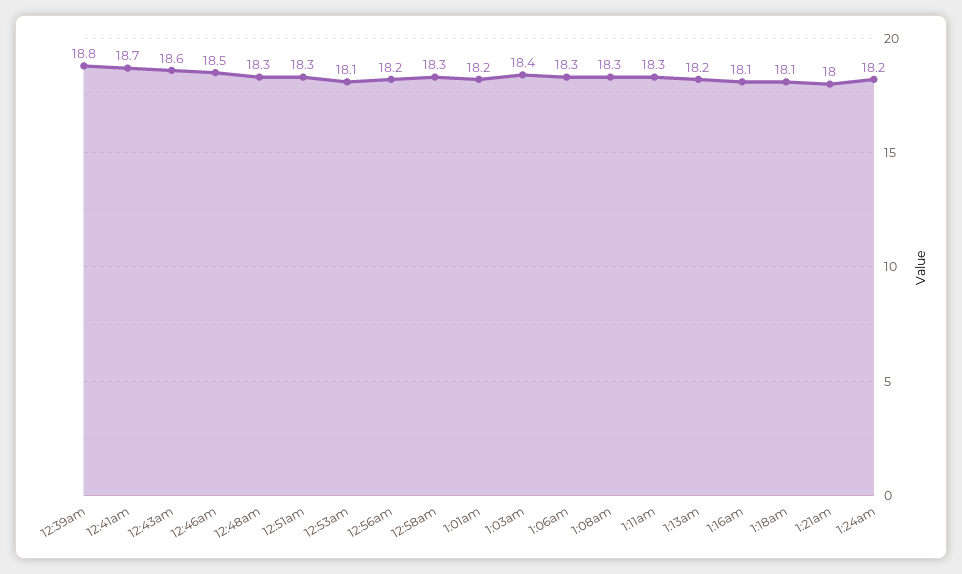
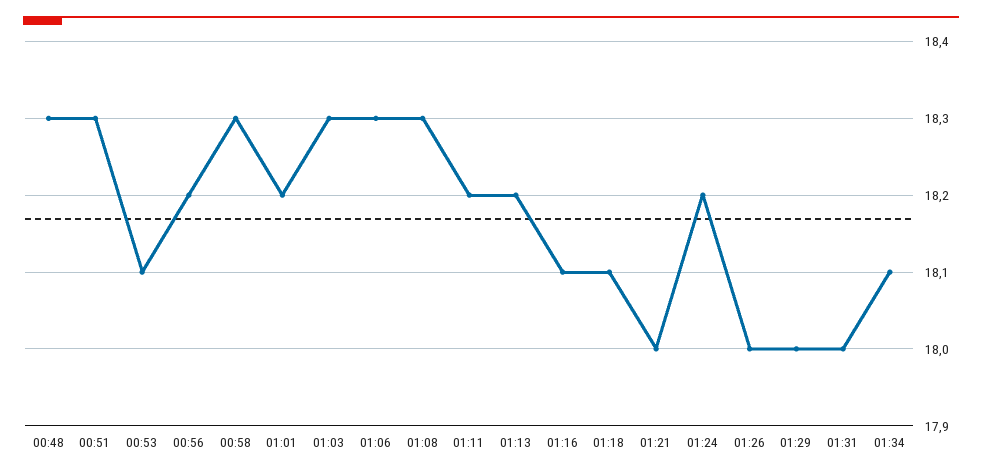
12:39am: 18.8 -> none
12:41am: 18.7 -> none
12:43am: 18.6 -> none
12:46am: 18.5 -> none
1:03am: 18.4 -> 18.3
1:11am: 18.3 -> 18.2
01:26: none -> 18
01:29: none -> 18
01:31: none -> 18
01:34: none -> 18.1

